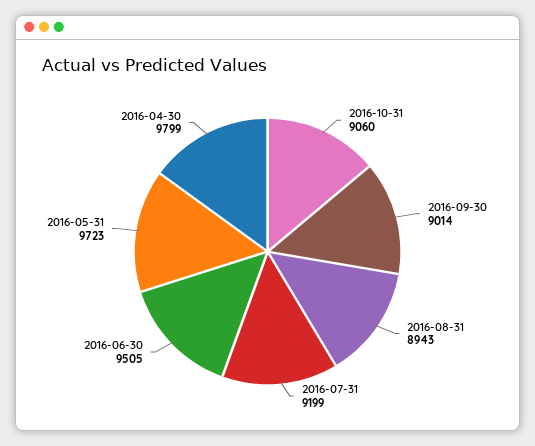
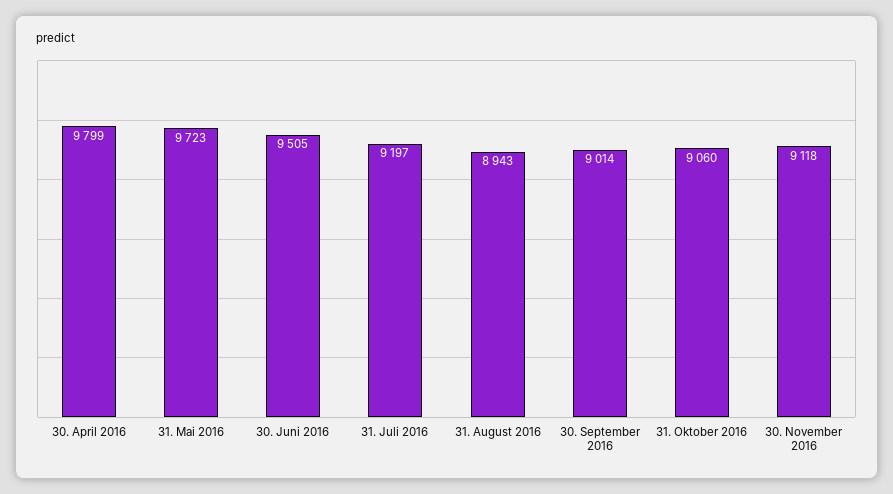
2016-07-31: 9199 -> 9197
30. November 2016: none -> 9118

